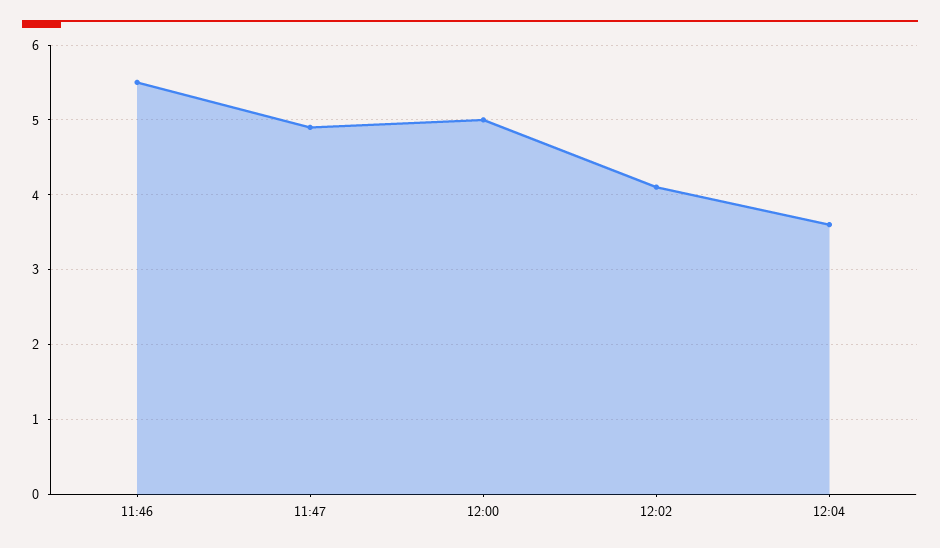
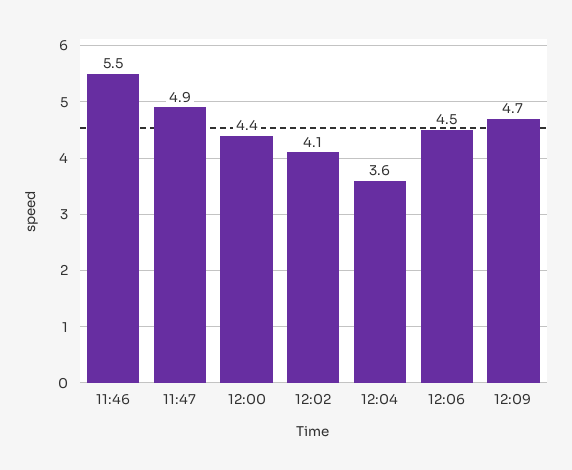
12:00: 5 -> 4.4
12:06: none -> 4.5
12:09: none -> 4.7

